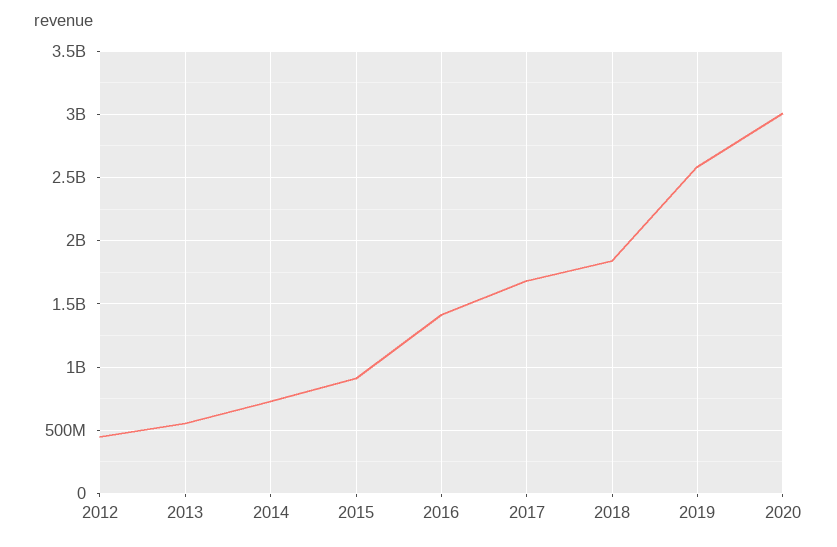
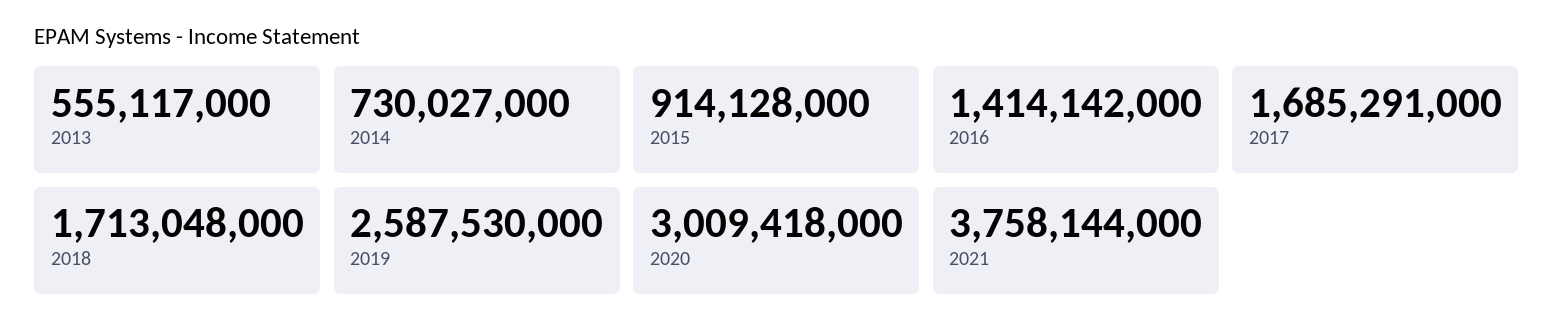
2012: 450000000 -> none
2018: 1850000000 -> 1713048000
2021: none -> 3758144000

